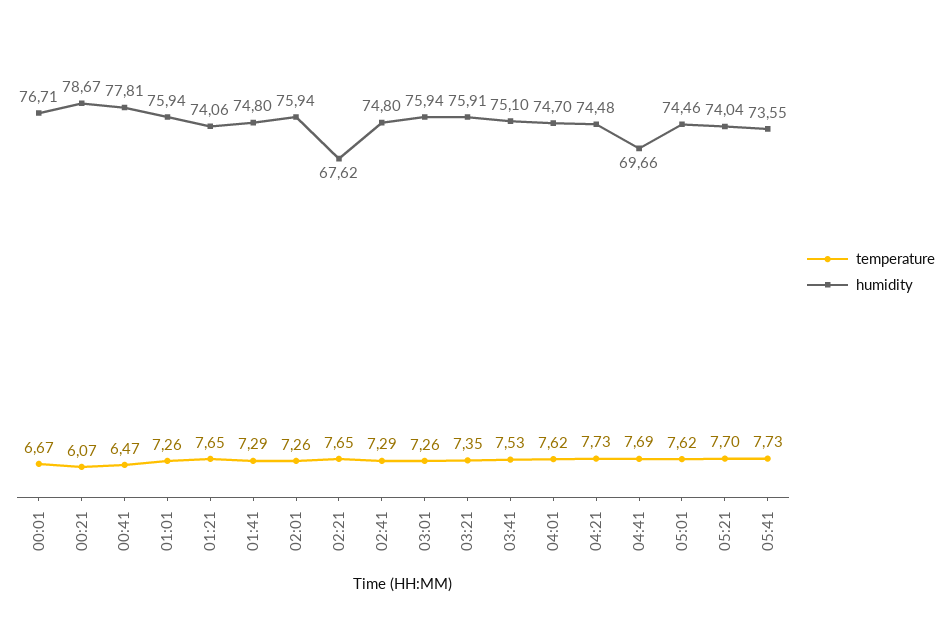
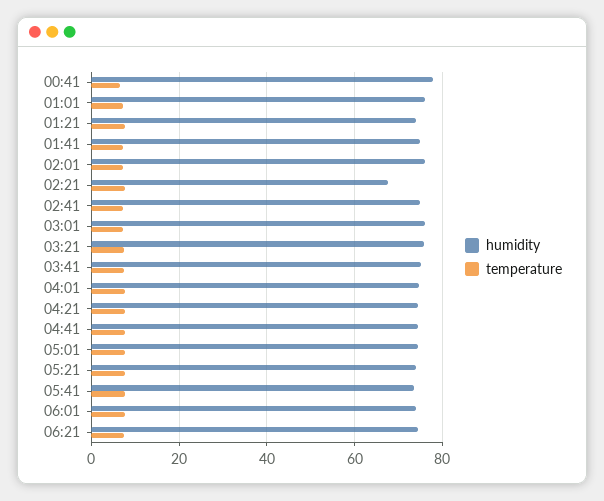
temperature, 00:01: 6.67 -> none
humidity, 00:01: 76.71 -> none
temperature, 00:21: 6.07 -> none
humidity, 00:21: 78.67 -> none
humidity, 04:41: 69.66 -> 74
humidity, 06:01: none -> 74
temperature, 06:01: none -> 8
humidity, 06:21: none -> 74
temperature, 06:21: none -> 8

